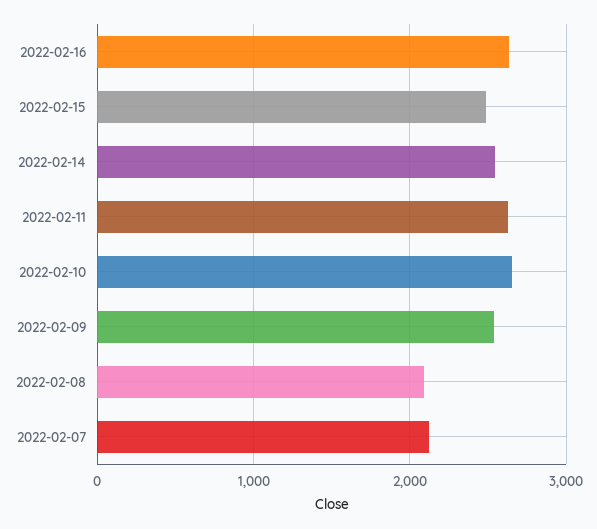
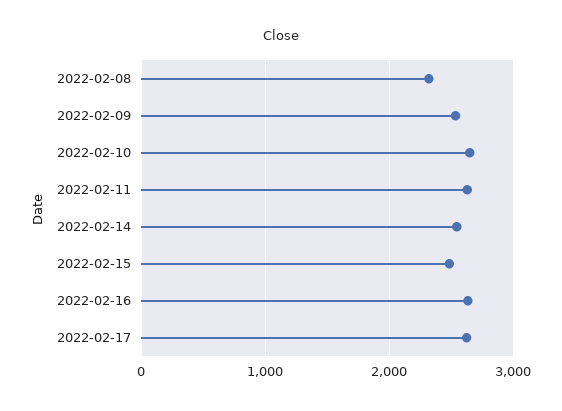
2022-02-08: 2100 -> 2300
2022-02-07: 2100 -> none
2022-02-17: none -> 2600

